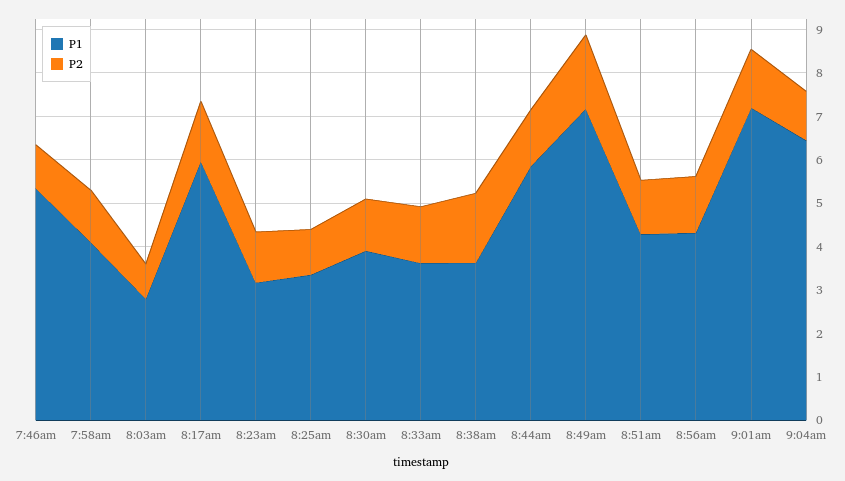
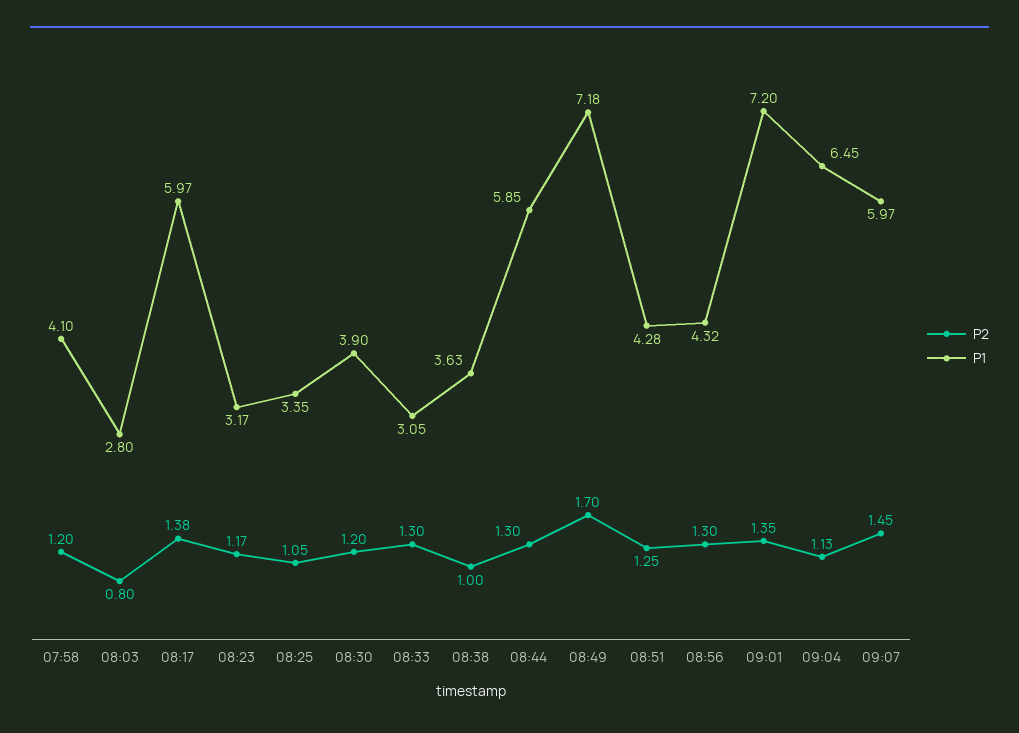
P1, 7:46am: 5.4 -> none
P2, 7:46am: 1 -> none
P1, 8:33am: 3.6 -> 3.05
P2, 8:38am: 1.6 -> 1
P2, 09:07: none -> 1.45
P1, 09:07: none -> 5.97

